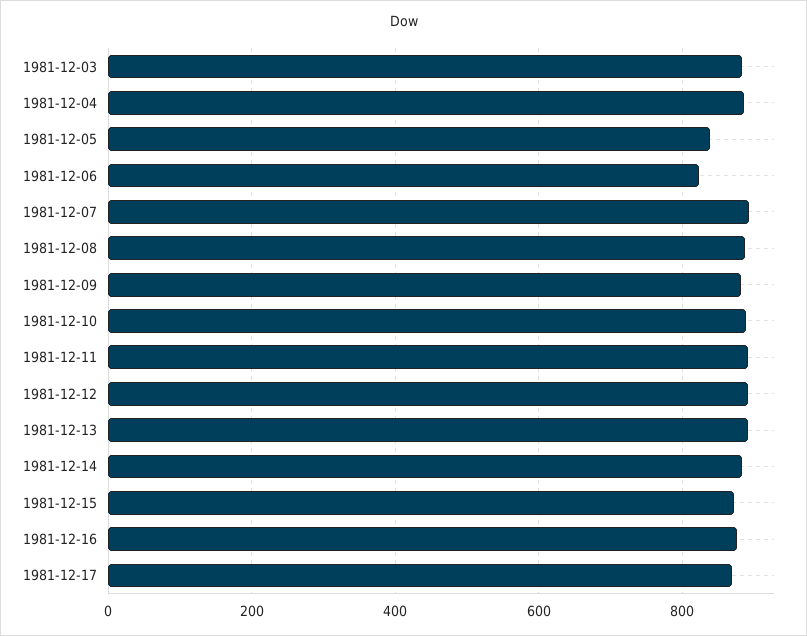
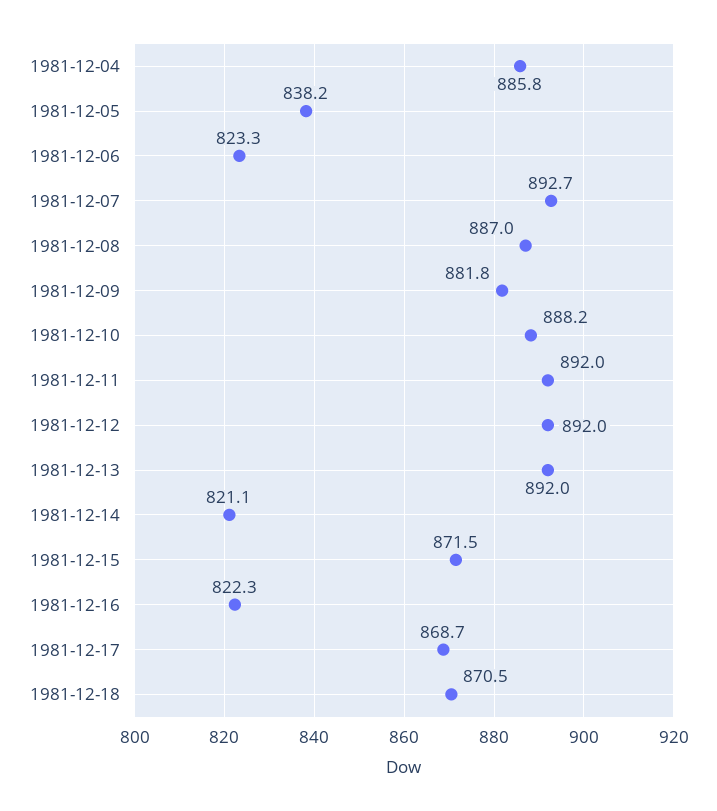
1981-12-03: 880 -> none
1981-12-14: 880 -> 821.1
1981-12-16: 880 -> 822.3
1981-12-18: none -> 870.5

